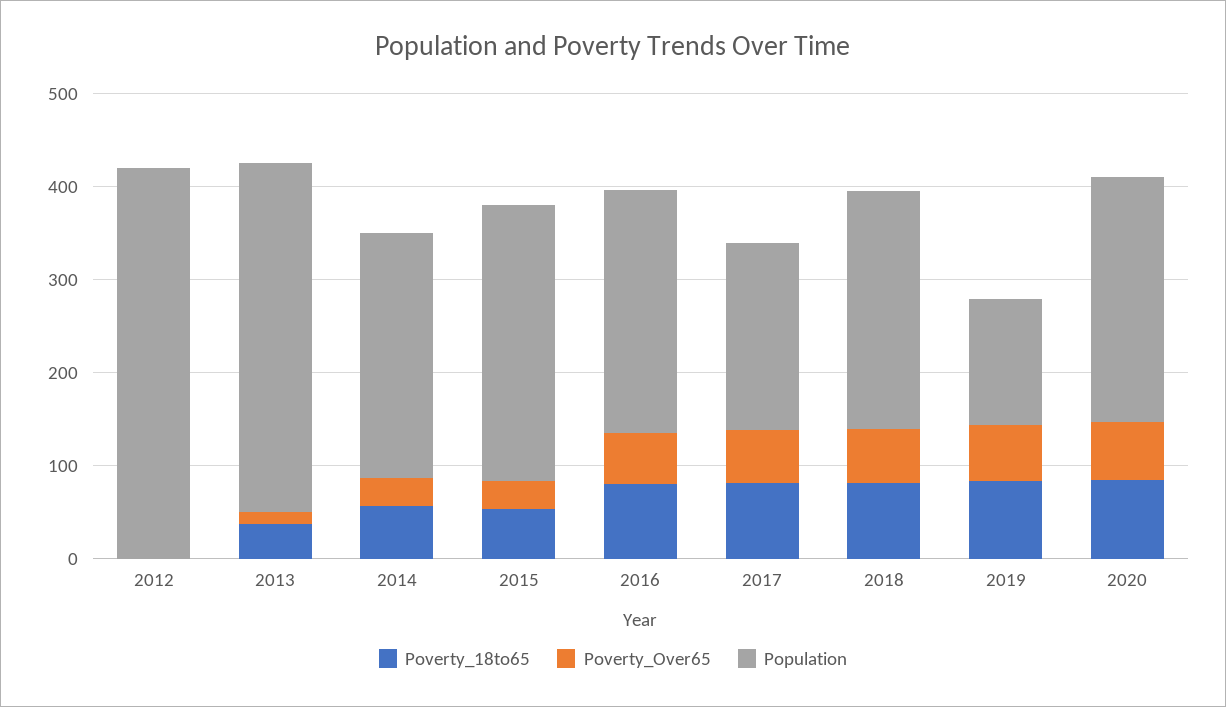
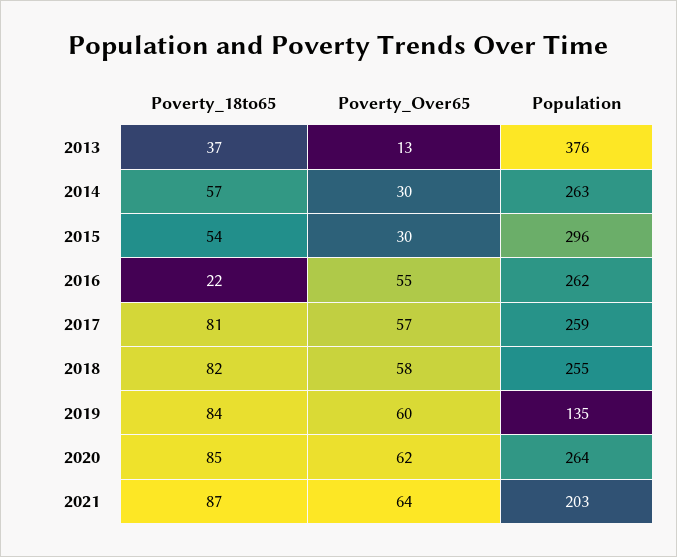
Poverty_18to65, 2012: 0 -> none
Poverty_Over65, 2012: 0 -> none
Population, 2012: 420 -> none
Poverty_18to65, 2016: 80 -> 22
Population, 2017: 200 -> 259
Poverty_18to65, 2021: none -> 87
Poverty_Over65, 2021: none -> 64
Population, 2021: none -> 203

